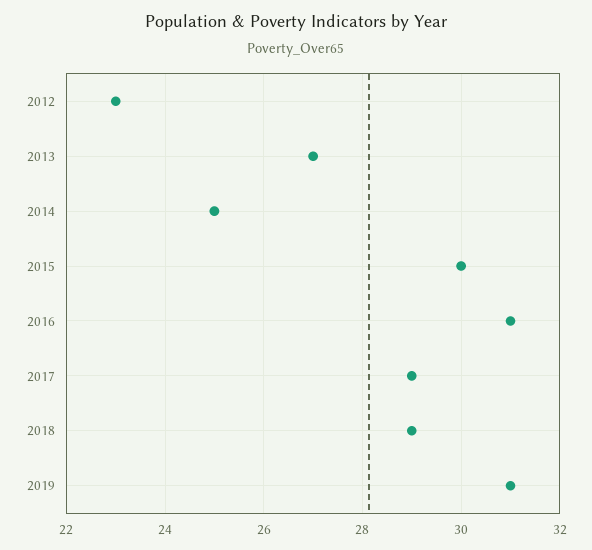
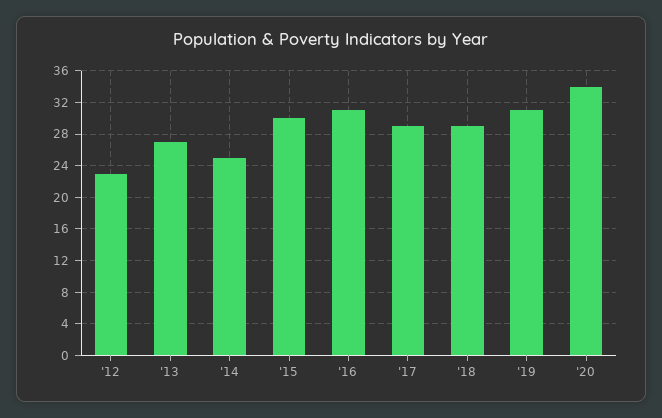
'20: none -> 34

